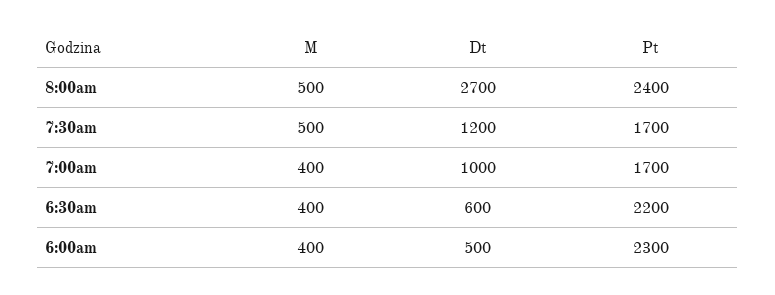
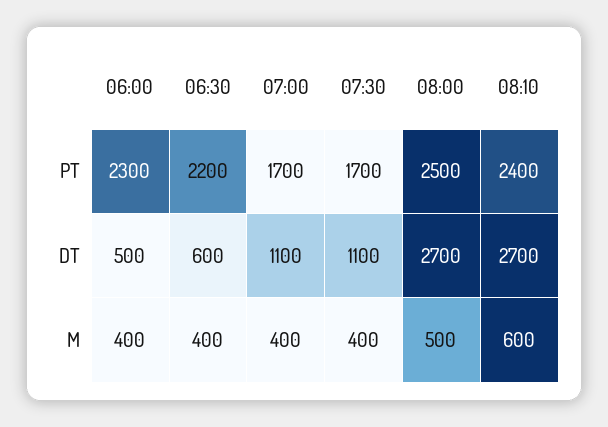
Pt, 8:00am: 2400 -> 2500
M, 7:30am: 500 -> 400
Dt, 7:30am: 1200 -> 1100
Dt, 7:00am: 1000 -> 1100
Pt, 08:10: none -> 2400
Dt, 08:10: none -> 2700
M, 08:10: none -> 600

